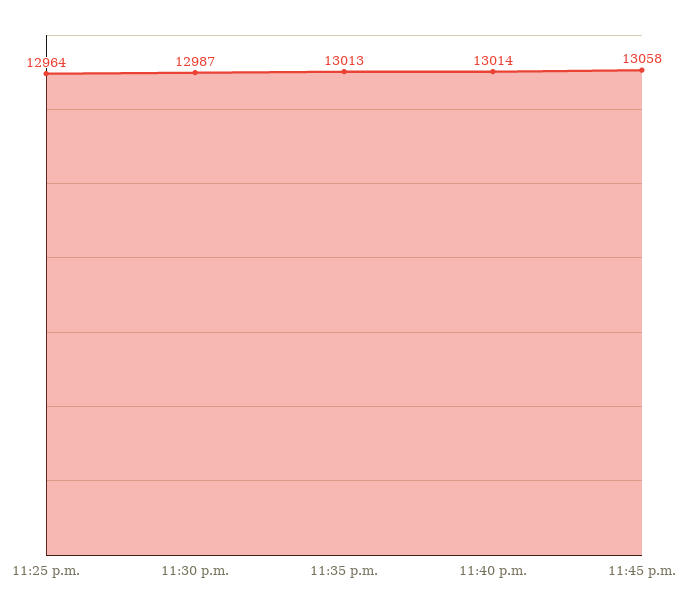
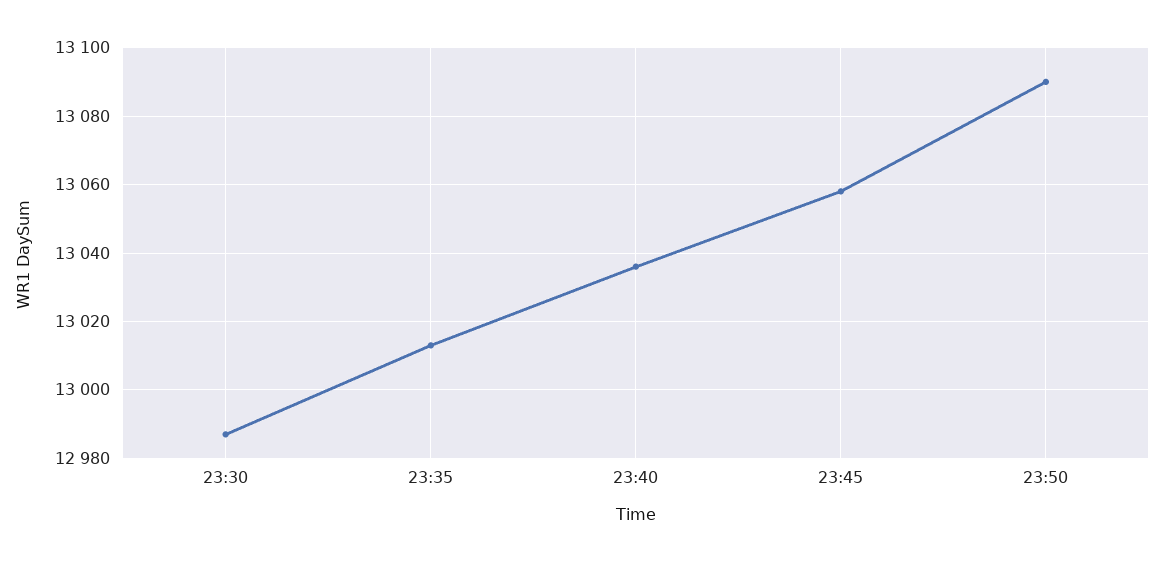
11:25 p.m.: 12964 -> none
11:40 p.m.: 13014 -> 13035
23:50: none -> 13090

